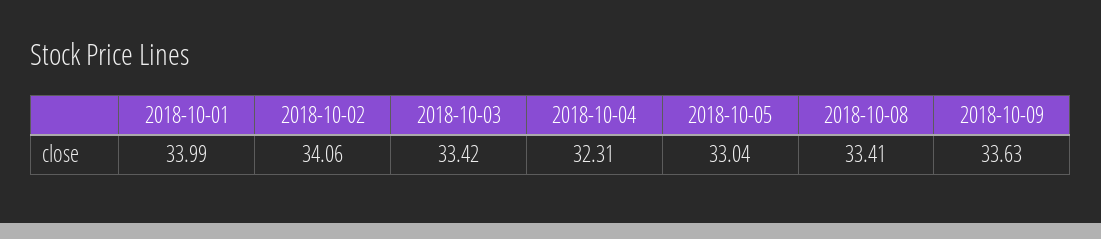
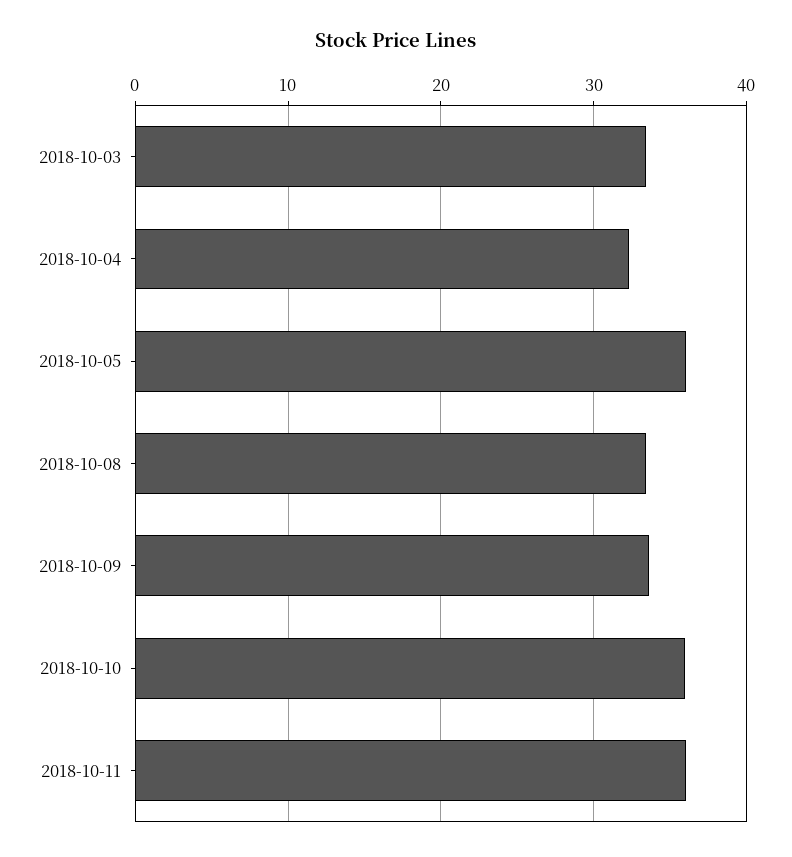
2018-10-01: 33.99 -> none
2018-10-02: 34.06 -> none
2018-10-05: 33.04 -> 36
2018-10-10: none -> 36
2018-10-11: none -> 36

